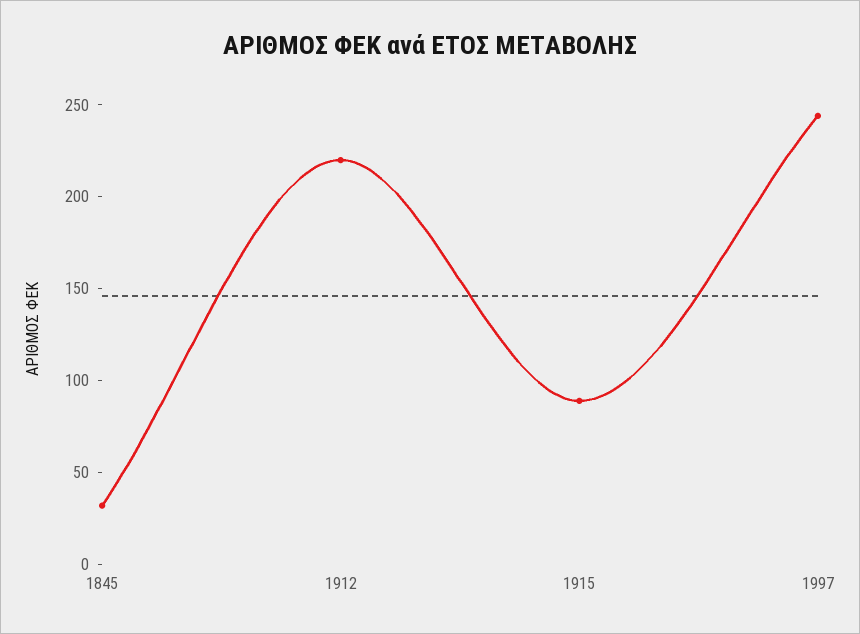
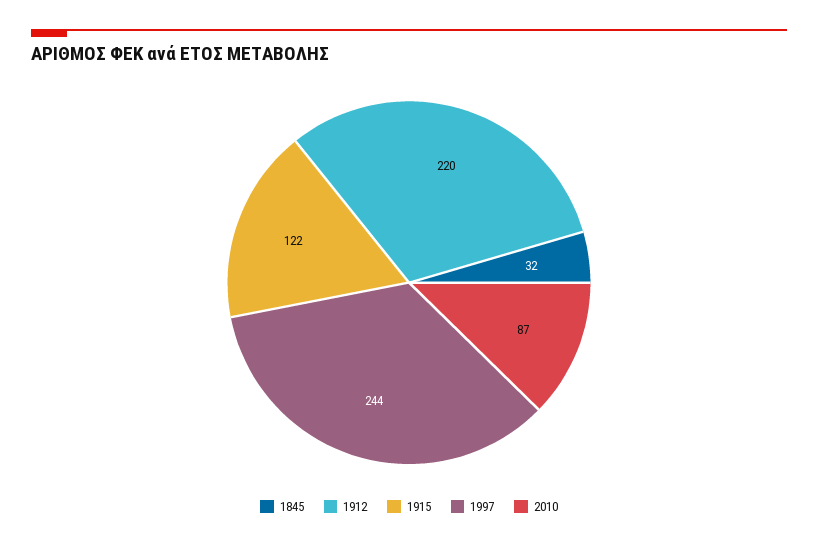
1915: 90 -> 122
2010: none -> 87

